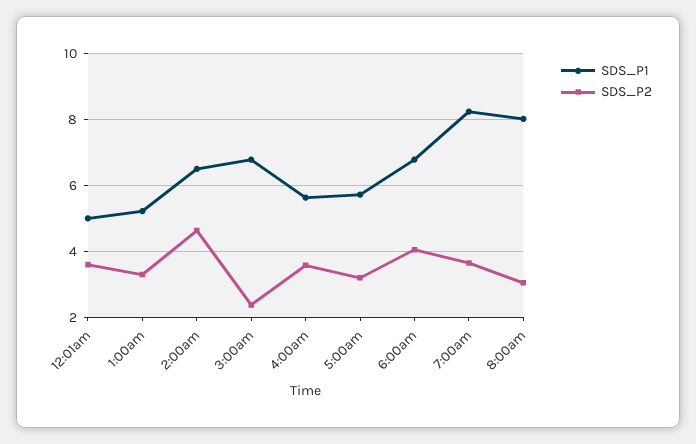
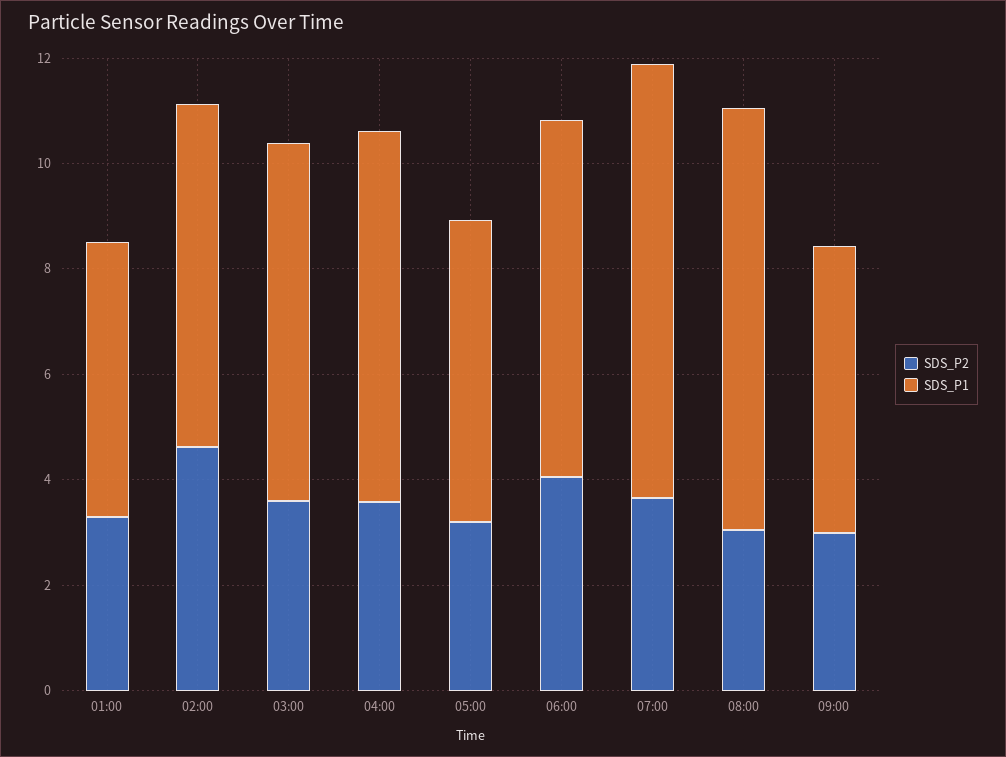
SDS_P1, 12:01am: 5 -> none
SDS_P2, 12:01am: 3.6 -> none
SDS_P2, 3:00am: 2.4 -> 3.5
SDS_P1, 4:00am: 5.6 -> 7
SDS_P2, 09:00: none -> 3
SDS_P1, 09:00: none -> 5.5

